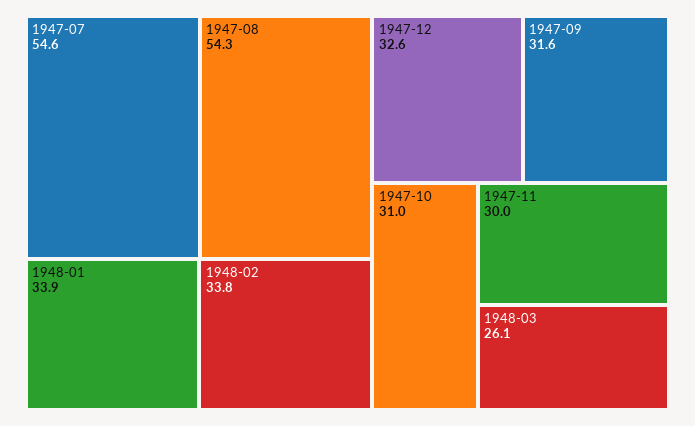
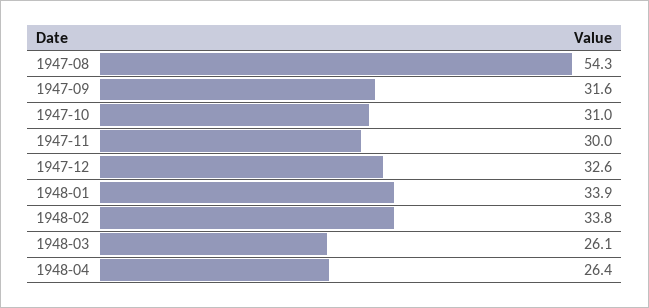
1947-07: 54.6 -> none
1948-04: none -> 26.4

